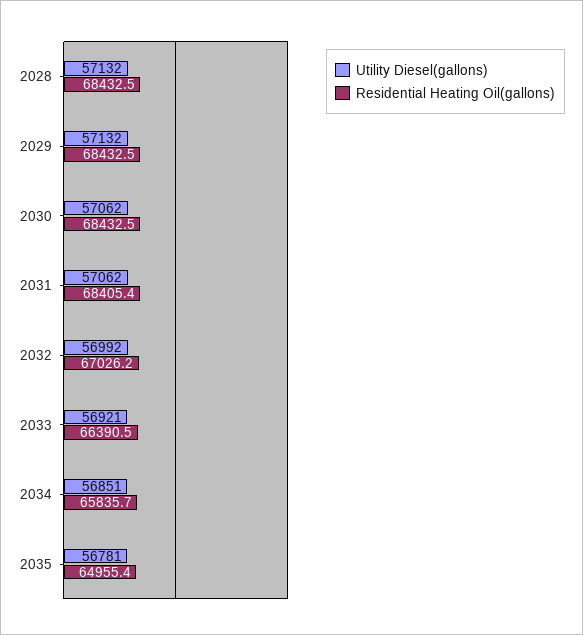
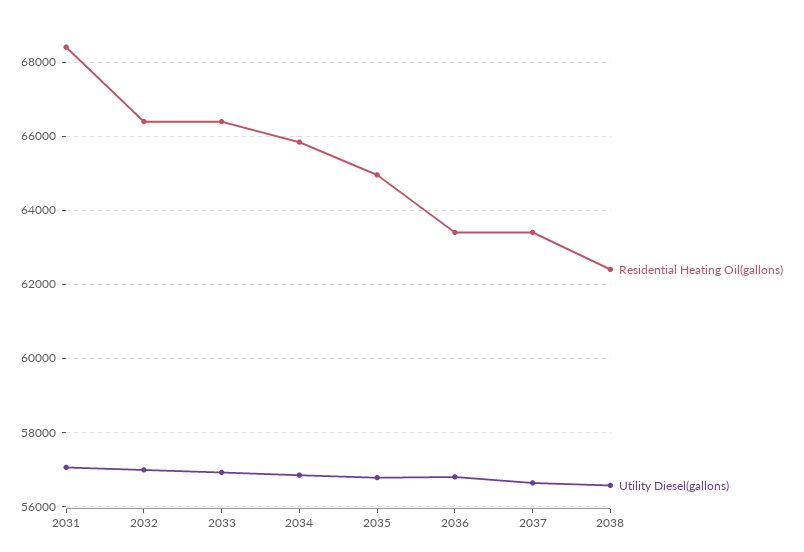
Utility Diesel(gallons), 2028: 57132 -> none
Residential Heating Oil(gallons), 2028: 68432.5 -> none
Utility Diesel(gallons), 2029: 57132 -> none
Residential Heating Oil(gallons), 2029: 68432.5 -> none
Utility Diesel(gallons), 2030: 57062 -> none
Residential Heating Oil(gallons), 2030: 68432.5 -> none
Residential Heating Oil(gallons), 2032: 67026.2 -> 66400
Residential Heating Oil(gallons), 2036: none -> 63400
Utility Diesel(gallons), 2036: none -> 56800
Residential Heating Oil(gallons), 2037: none -> 63400
Utility Diesel(gallons), 2037: none -> 56600
Residential Heating Oil(gallons), 2038: none -> 62400
Utility Diesel(gallons), 2038: none -> 56600

